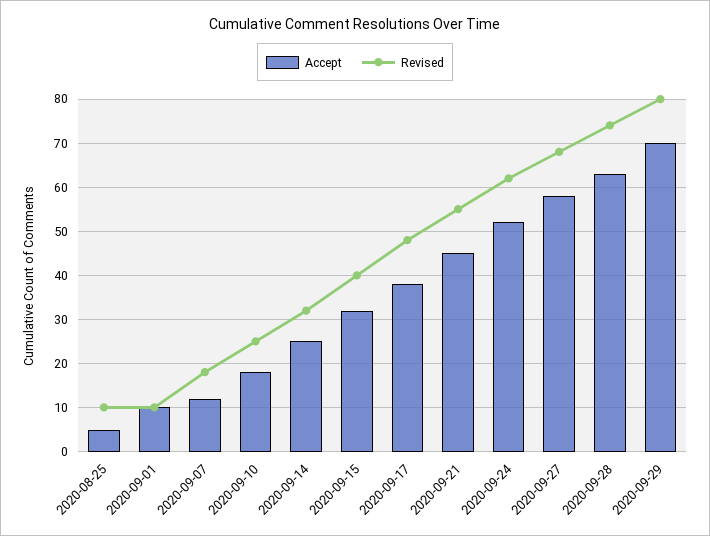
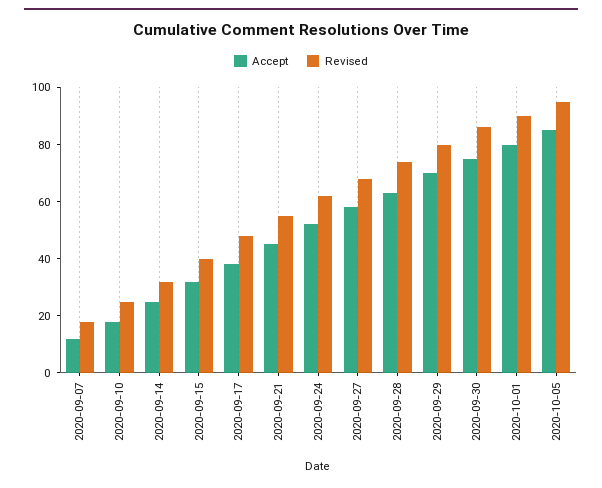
Accept, 2020-08-25: 5 -> none
Revised, 2020-08-25: 10 -> none
Accept, 2020-09-01: 10 -> none
Revised, 2020-09-01: 10 -> none
Accept, 2020-09-30: none -> 75
Revised, 2020-09-30: none -> 85
Accept, 2020-10-01: none -> 80
Revised, 2020-10-01: none -> 90
Accept, 2020-10-05: none -> 85
Revised, 2020-10-05: none -> 95

